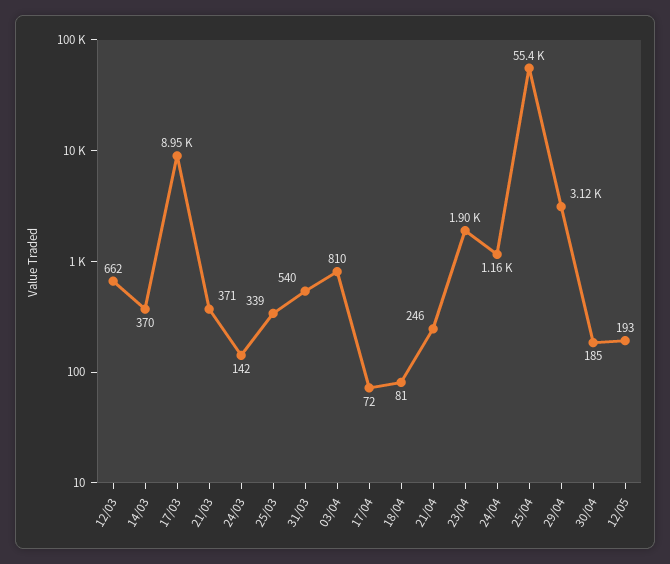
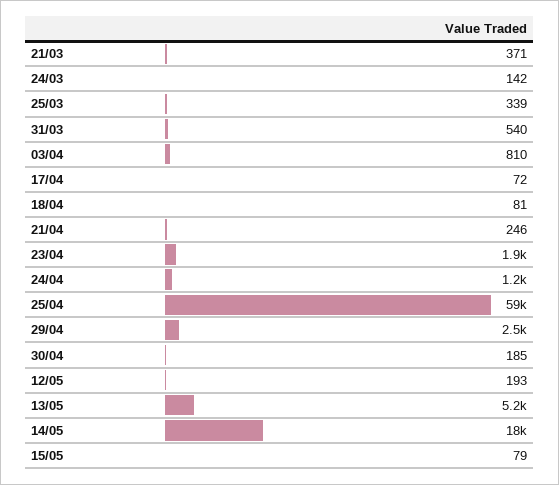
12/03: 662 -> none
14/03: 370 -> none
17/03: 8950 -> none
25/04: 55400 -> 59000
29/04: 3120 -> 2500
13/05: none -> 5200
14/05: none -> 18000
15/05: none -> 79

